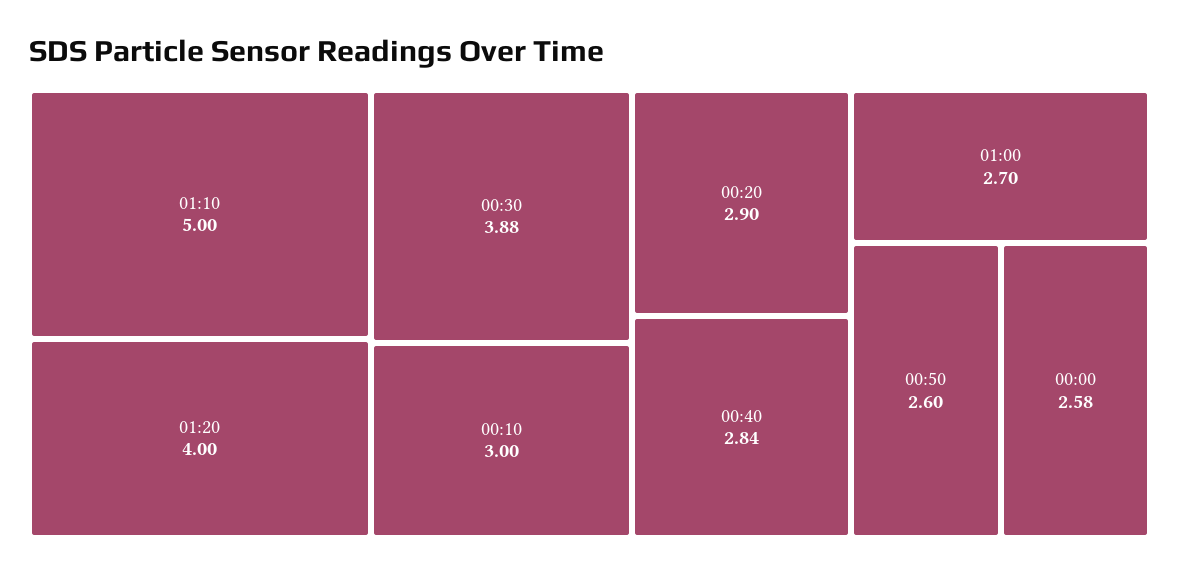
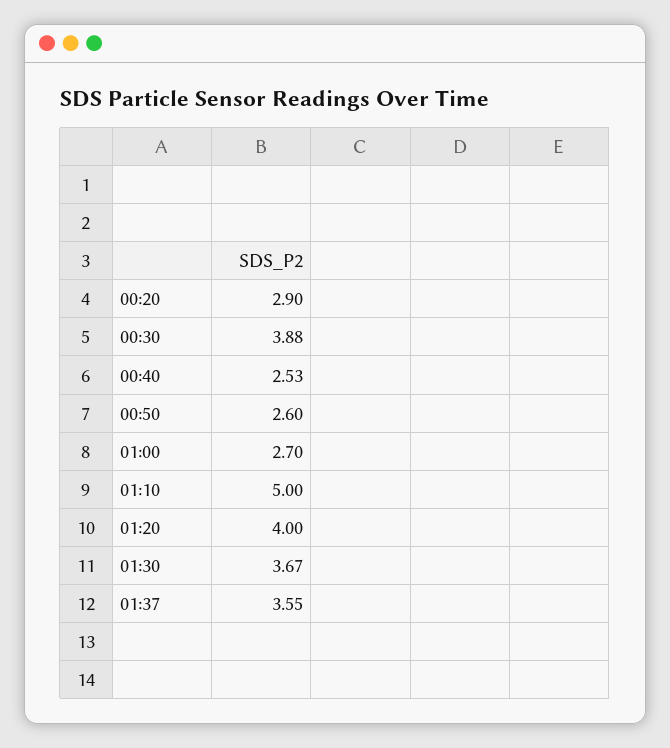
00:10: 3 -> none
00:40: 2.84 -> 2.53
00:00: 2.58 -> none
01:30: none -> 3.67
01:37: none -> 3.55

